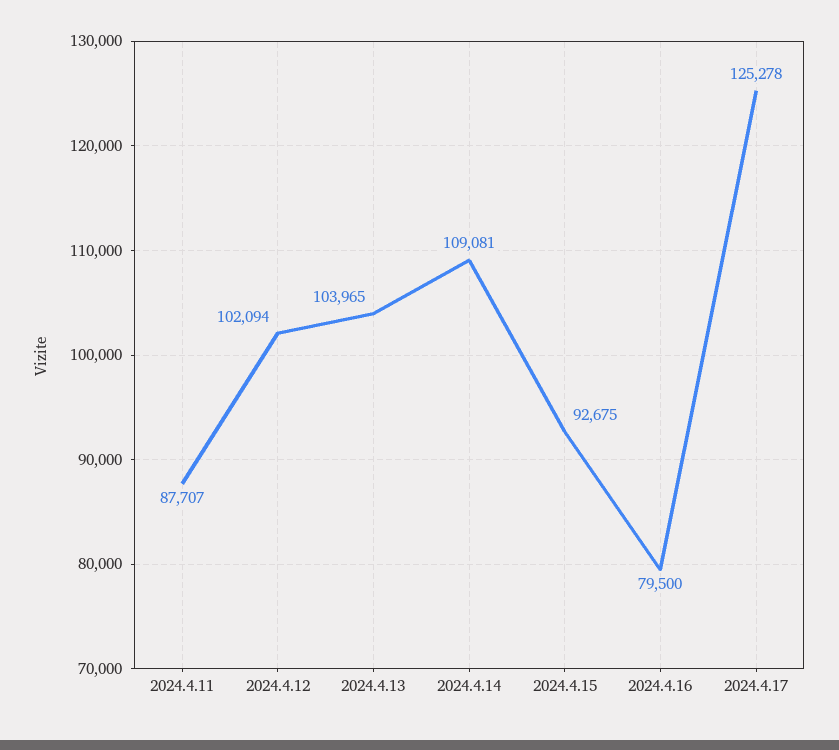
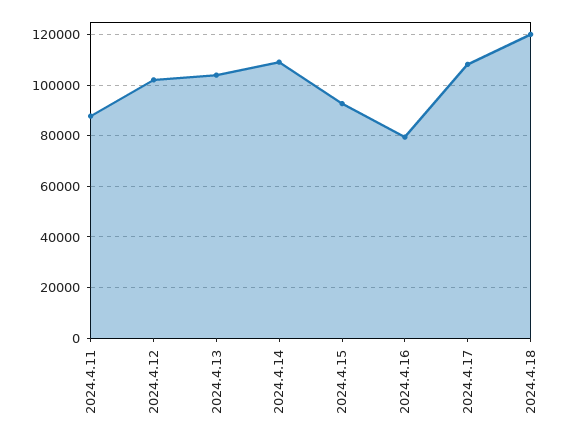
2024.4.17: 125278 -> 107500
2024.4.18: none -> 120000

